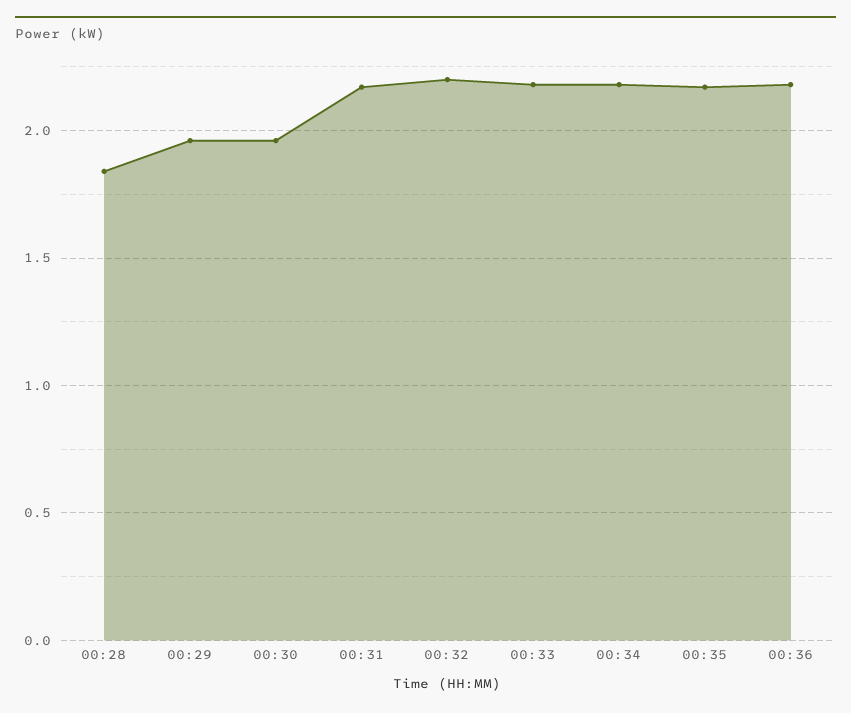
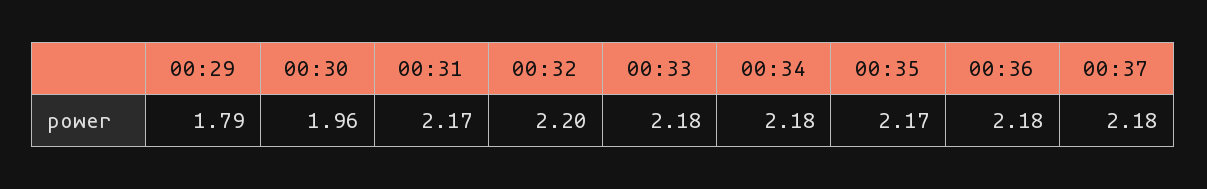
00:28: 1.85 -> none
00:29: 1.95 -> 1.79
00:37: none -> 2.18

